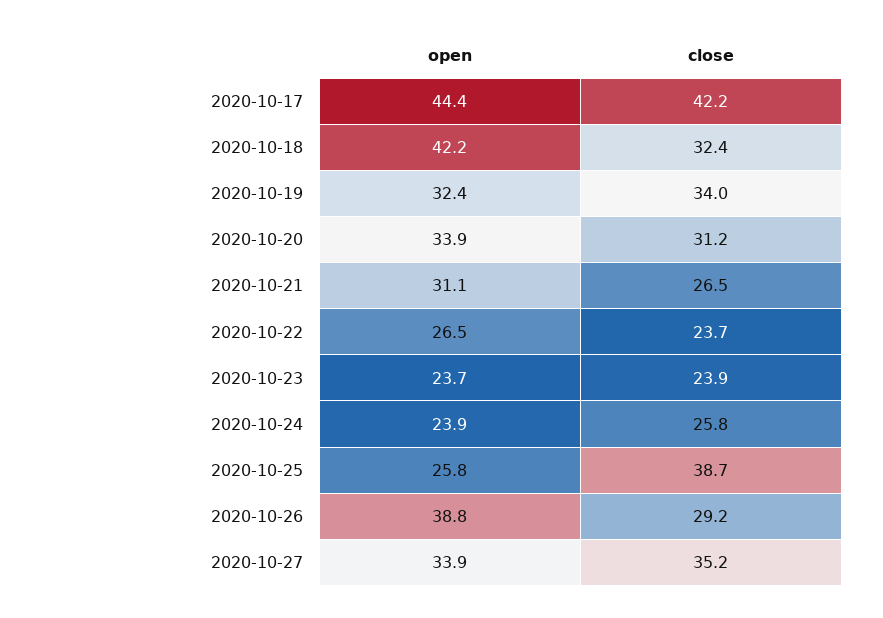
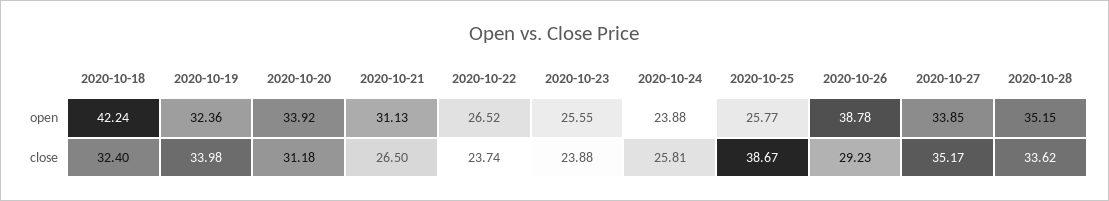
open, 2020-10-17: 44.4 -> none
close, 2020-10-17: 42.2 -> none
open, 2020-10-23: 23.7 -> 25.55
open, 2020-10-28: none -> 35.15
close, 2020-10-28: none -> 33.62

